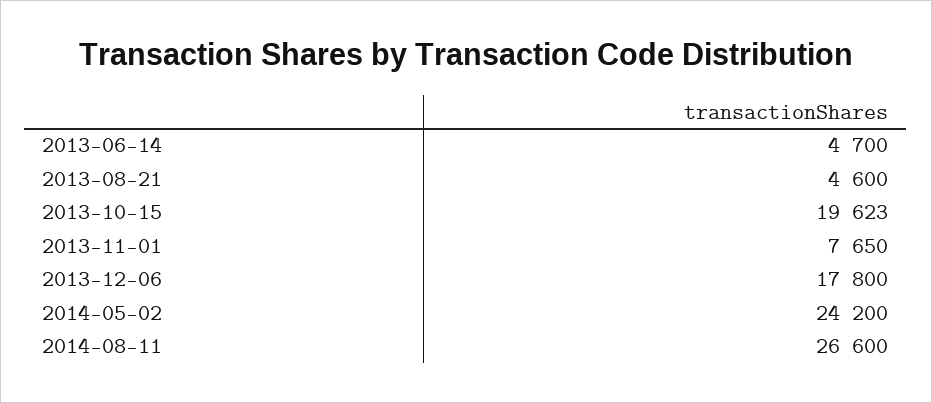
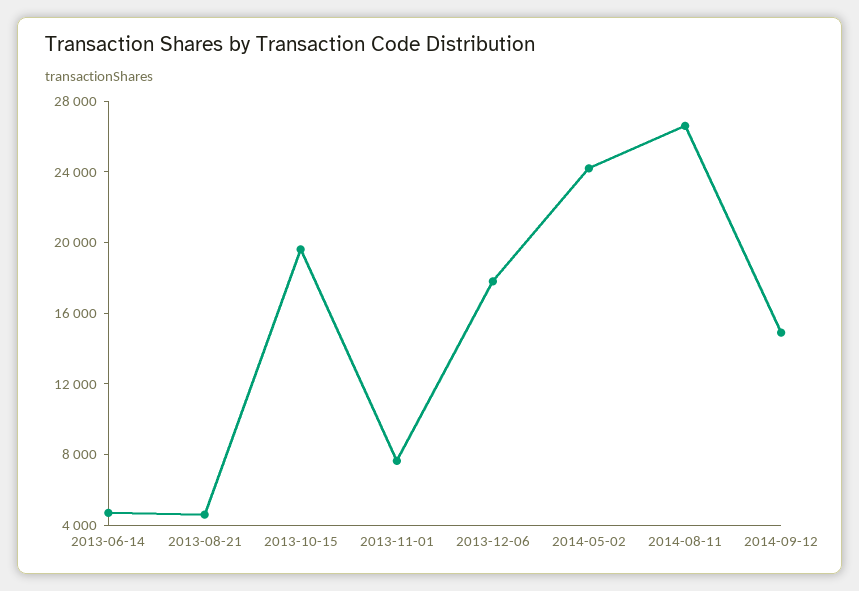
2014-09-12: none -> 15000

